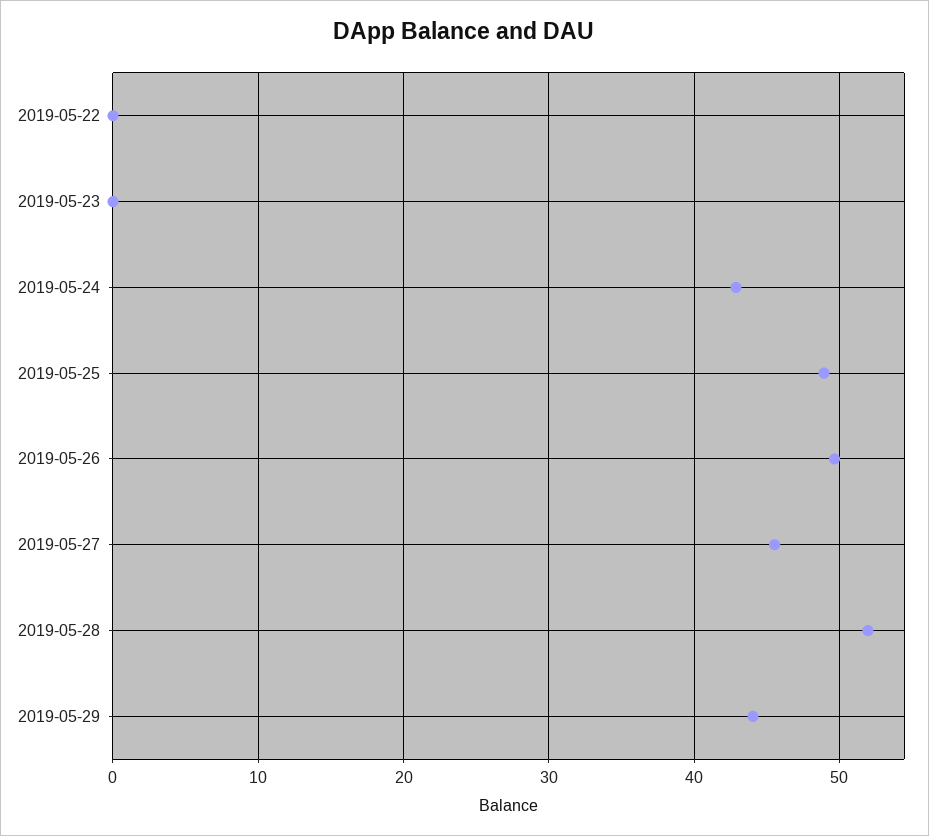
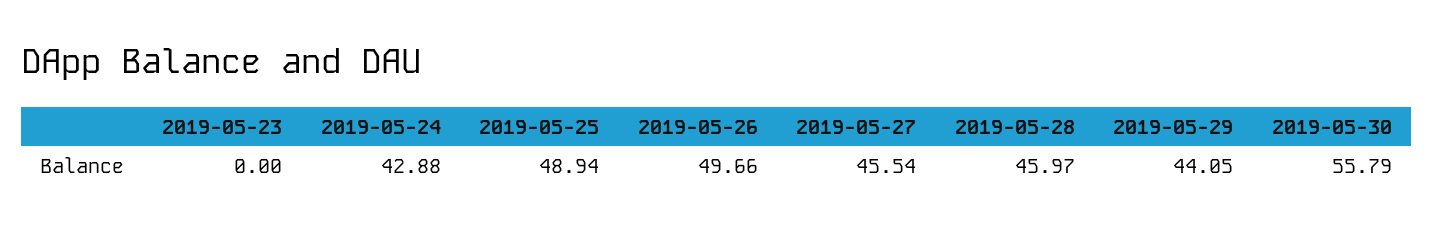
2019-05-22: 0 -> none
2019-05-28: 52 -> 45.97
2019-05-30: none -> 55.79

